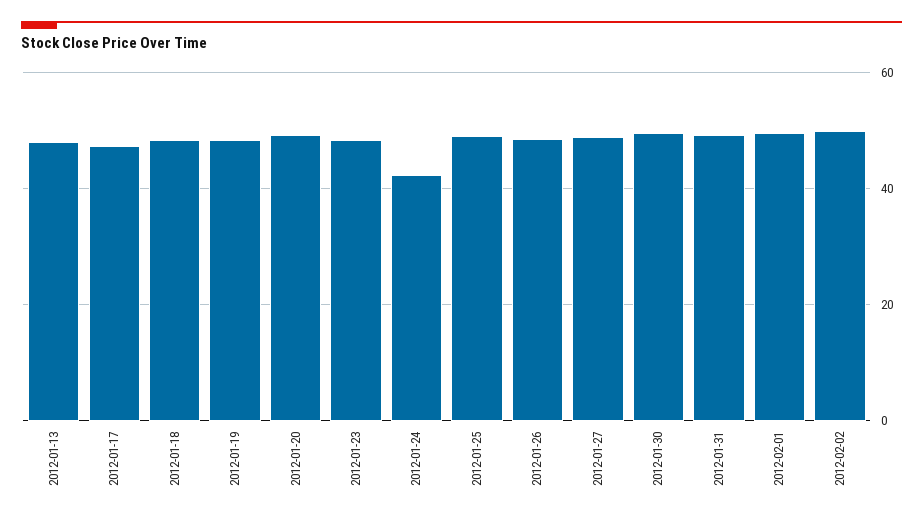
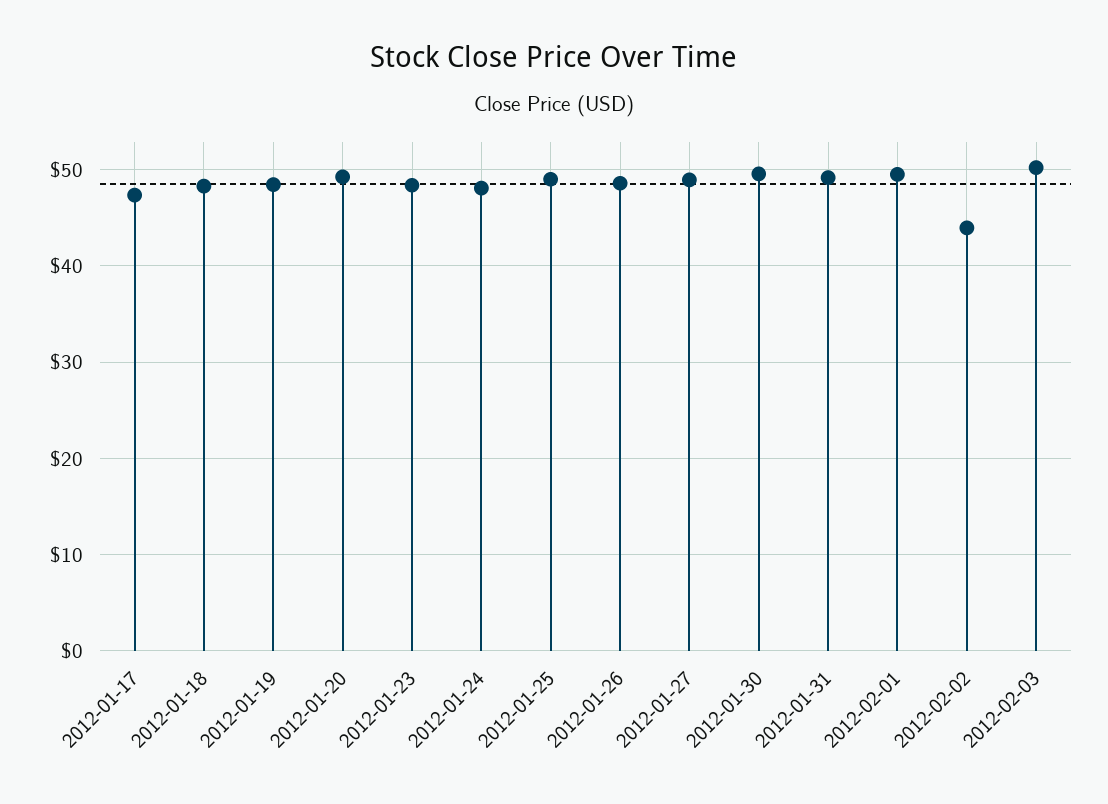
2012-01-13: 48 -> none
2012-01-24: 42 -> 48
2012-02-02: 50 -> 44
2012-02-03: none -> 50

